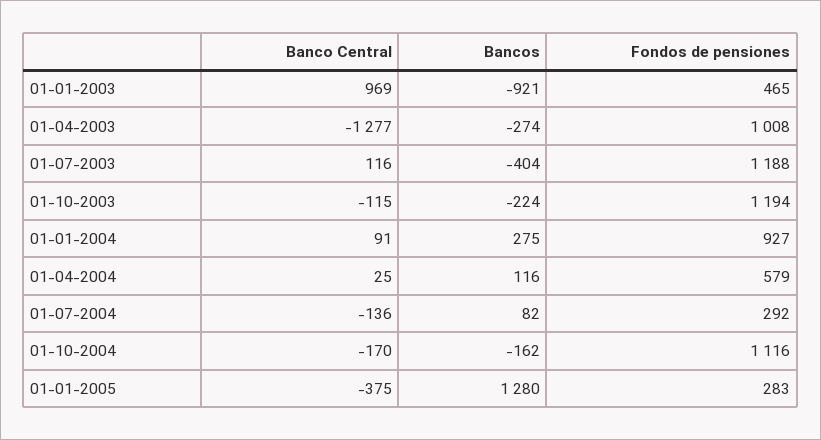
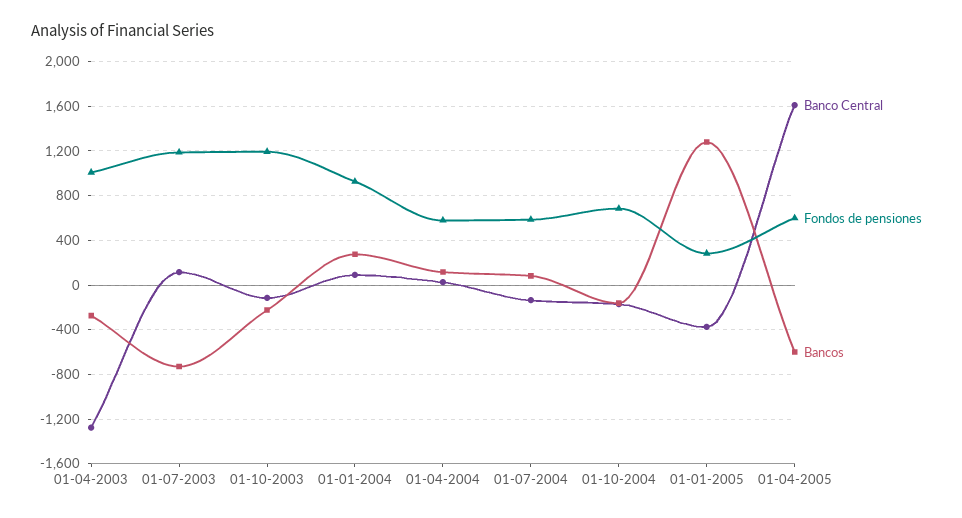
Banco Central, 01-01-2003: 969 -> none
Bancos, 01-01-2003: -921 -> none
Fondos de pensiones, 01-01-2003: 465 -> none
Bancos, 01-07-2003: -404 -> -700
Fondos de pensiones, 01-07-2004: 292 -> 600
Fondos de pensiones, 01-10-2004: 1116 -> 700
Banco Central, 01-04-2005: none -> 1600
Fondos de pensiones, 01-04-2005: none -> 600
Bancos, 01-04-2005: none -> -600

